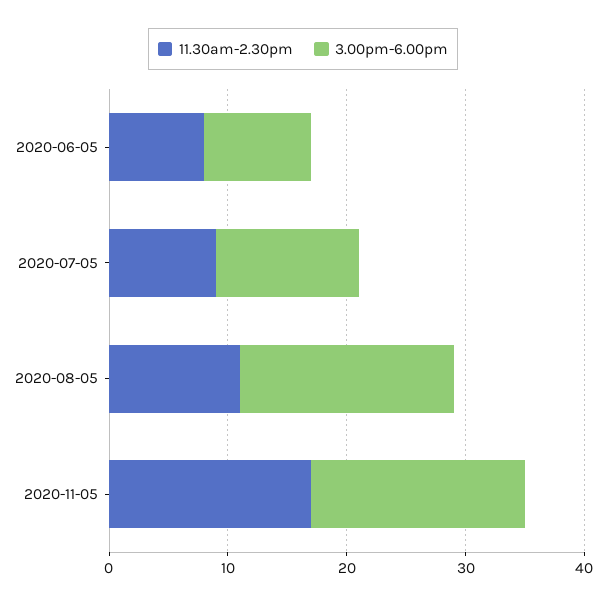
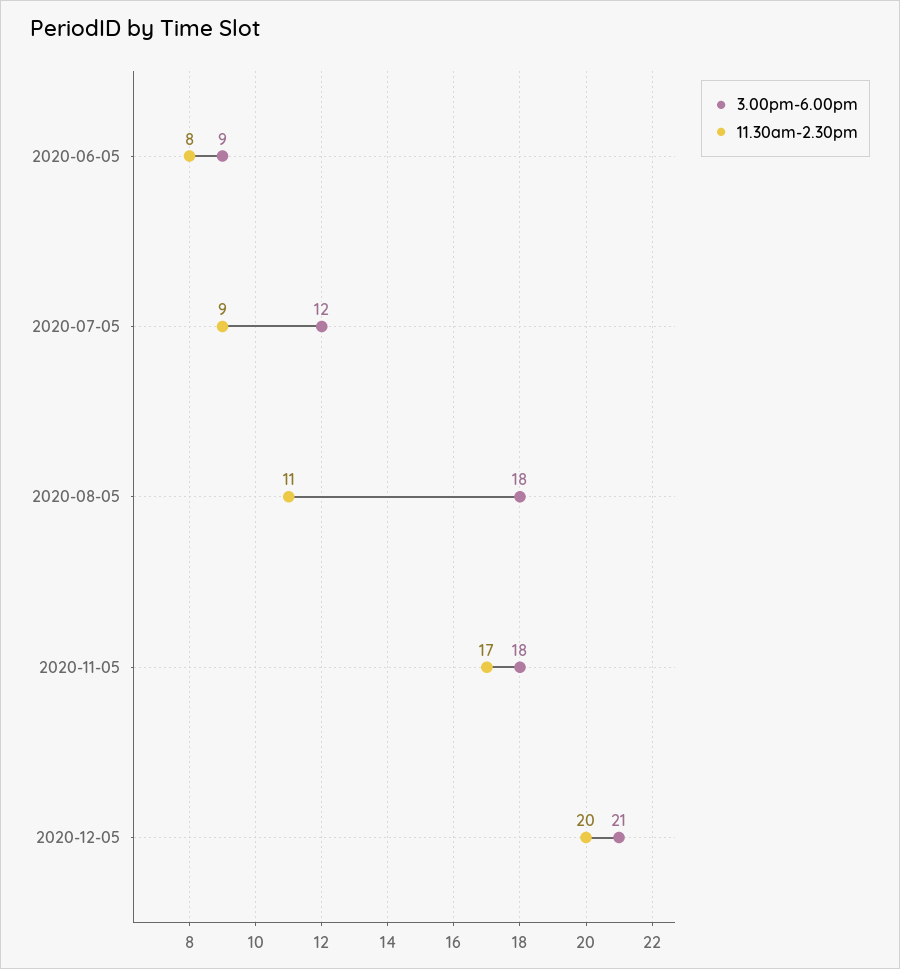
3.00pm-6.00pm, 2020-12-05: none -> 21
11.30am-2.30pm, 2020-12-05: none -> 20

